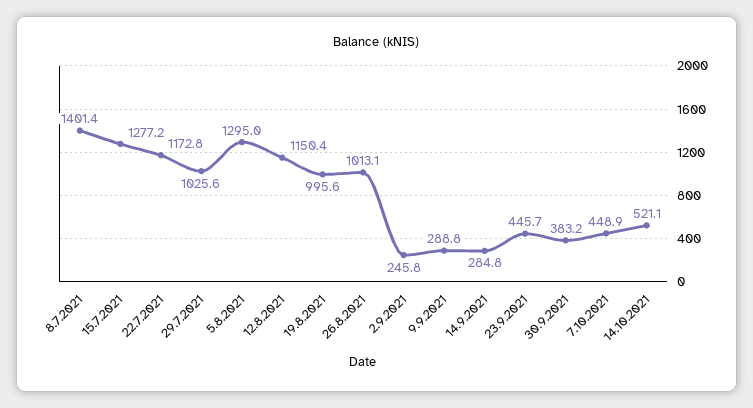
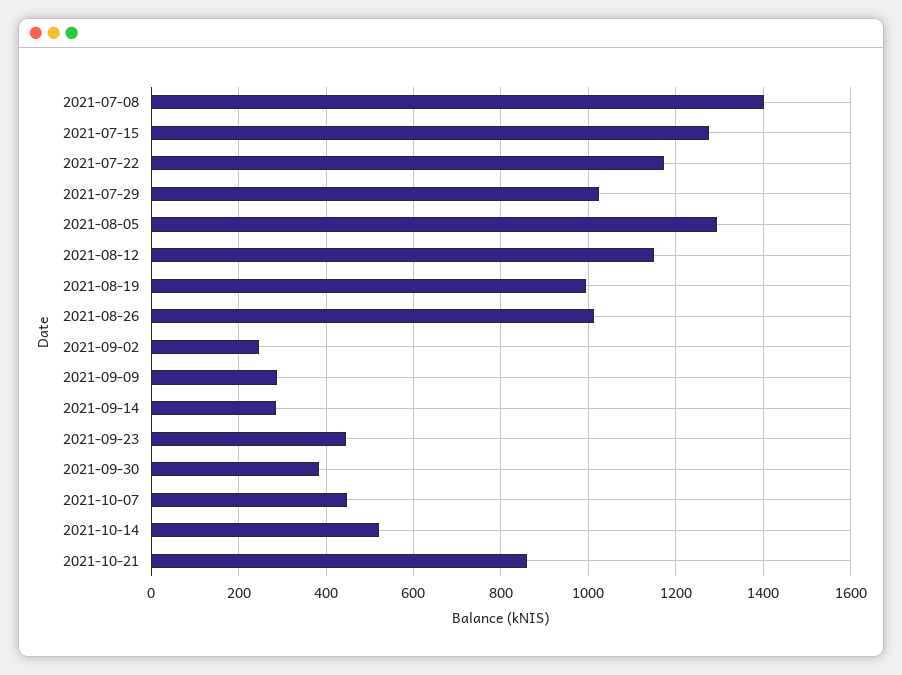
2021-10-21: none -> 860

